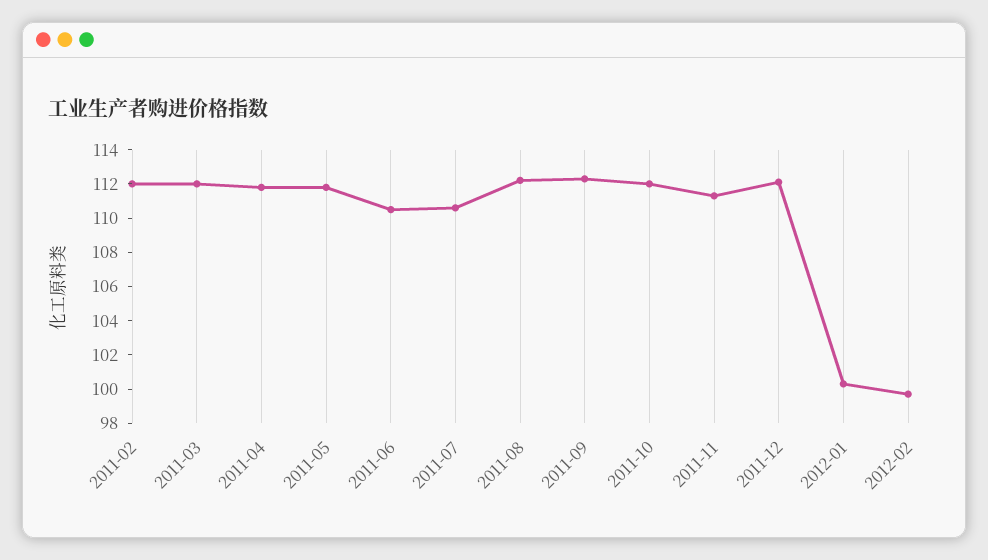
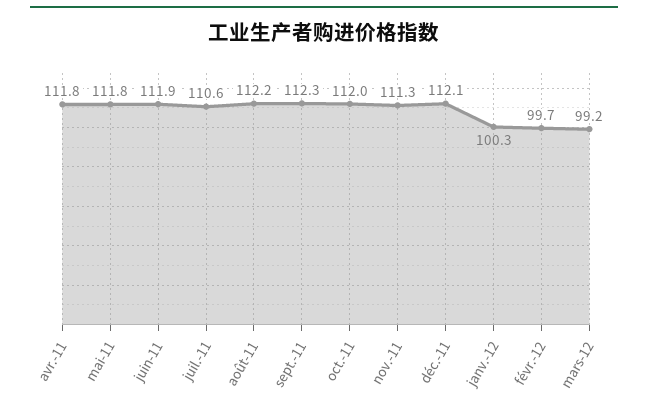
2011-02: 112 -> none
2011-03: 112 -> none
2011-06: 110.5 -> 111.9
mars-12: none -> 99.2

